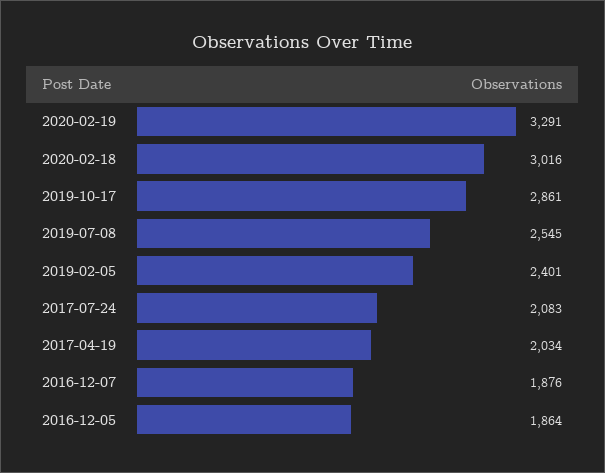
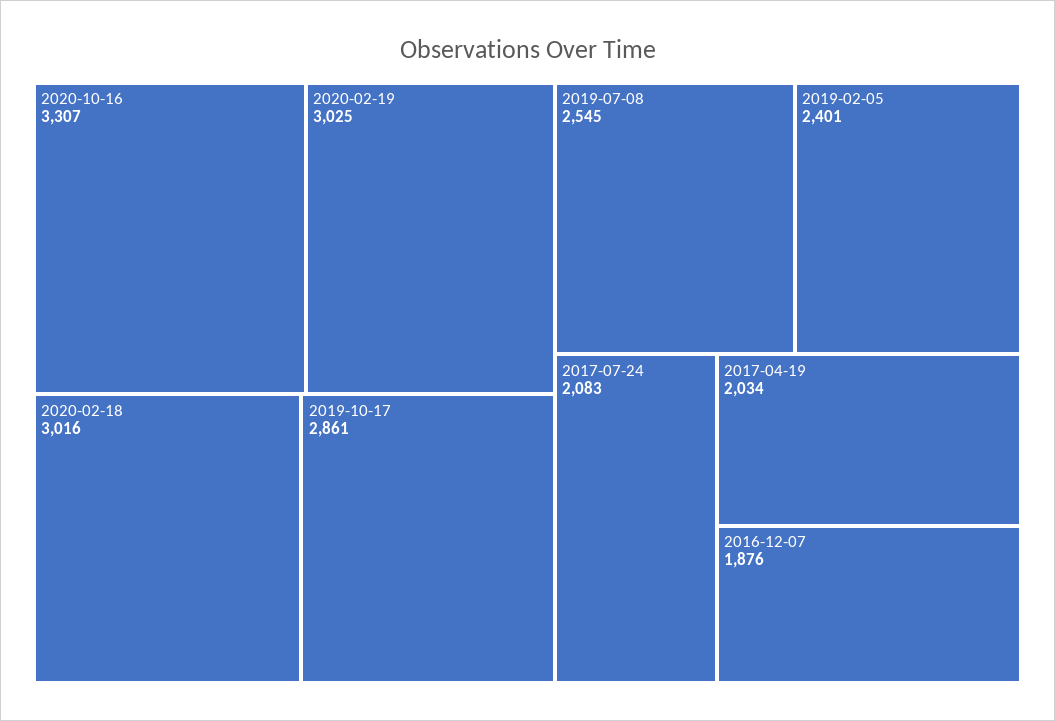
2020-02-19: 3291 -> 3025
2016-12-05: 1864 -> none
2020-10-16: none -> 3307

